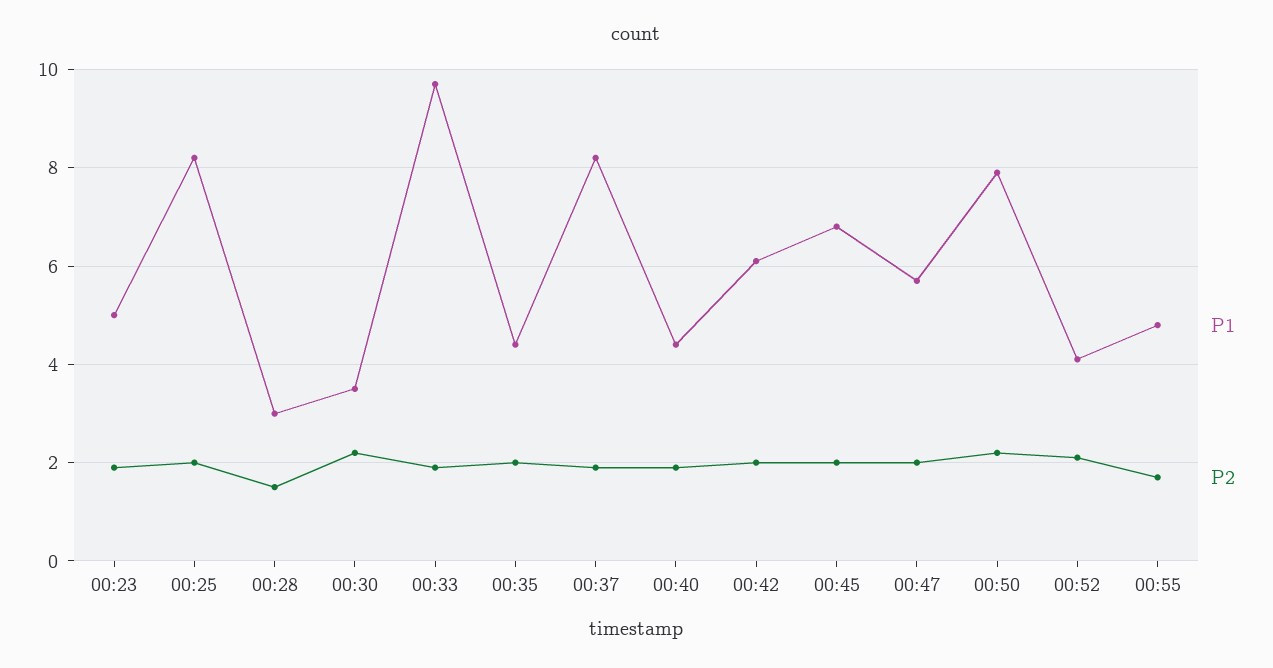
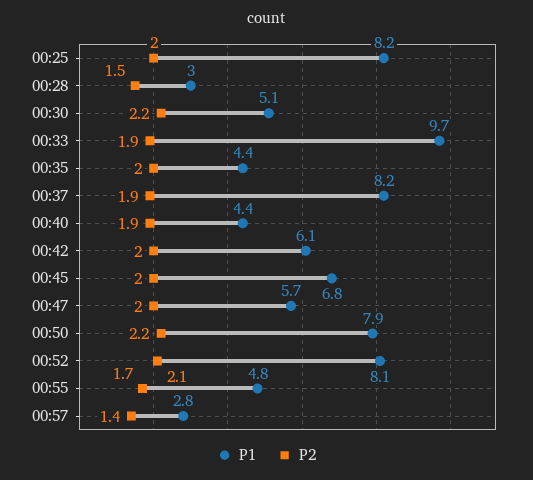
P1, 00:23: 5 -> none
P2, 00:23: 2 -> none
P1, 00:30: 3.5 -> 5.1
P1, 00:52: 4 -> 8.1
P1, 00:57: none -> 2.8
P2, 00:57: none -> 1.4

